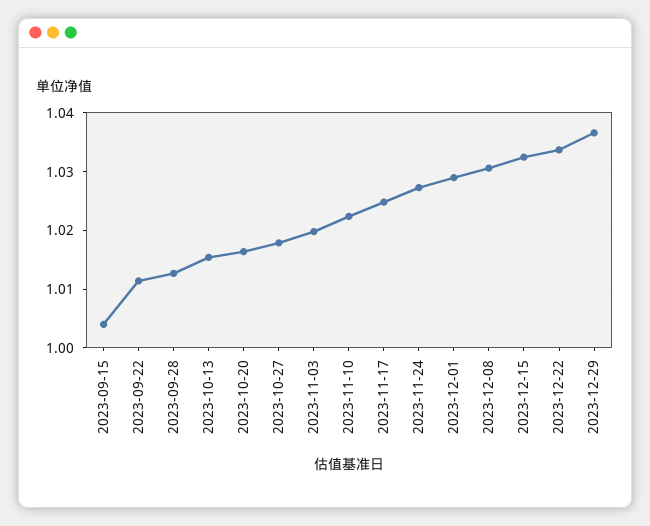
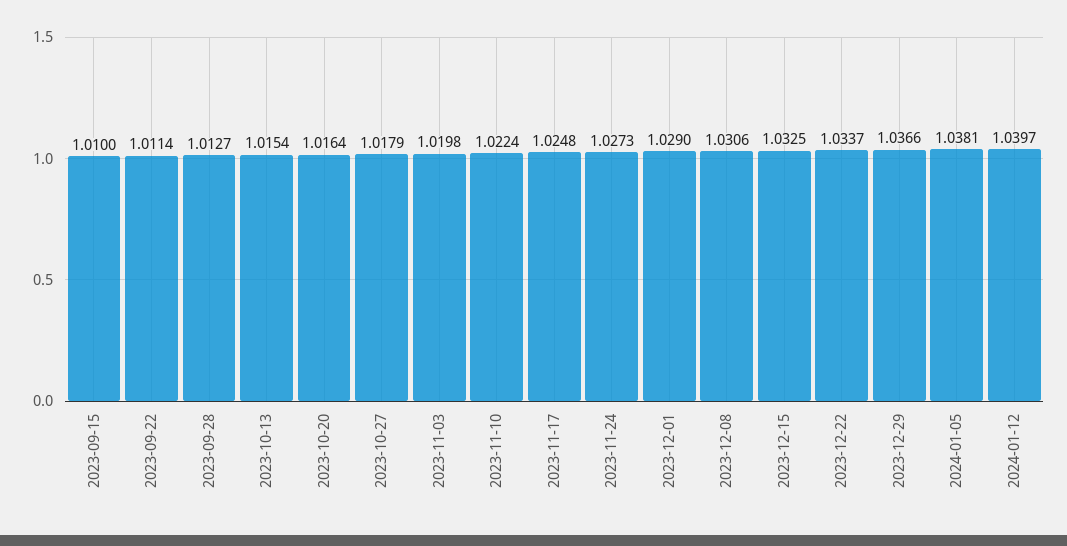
2023-09-15: 1.004 -> 1.01
2024-01-05: none -> 1.0381
2024-01-12: none -> 1.0397

